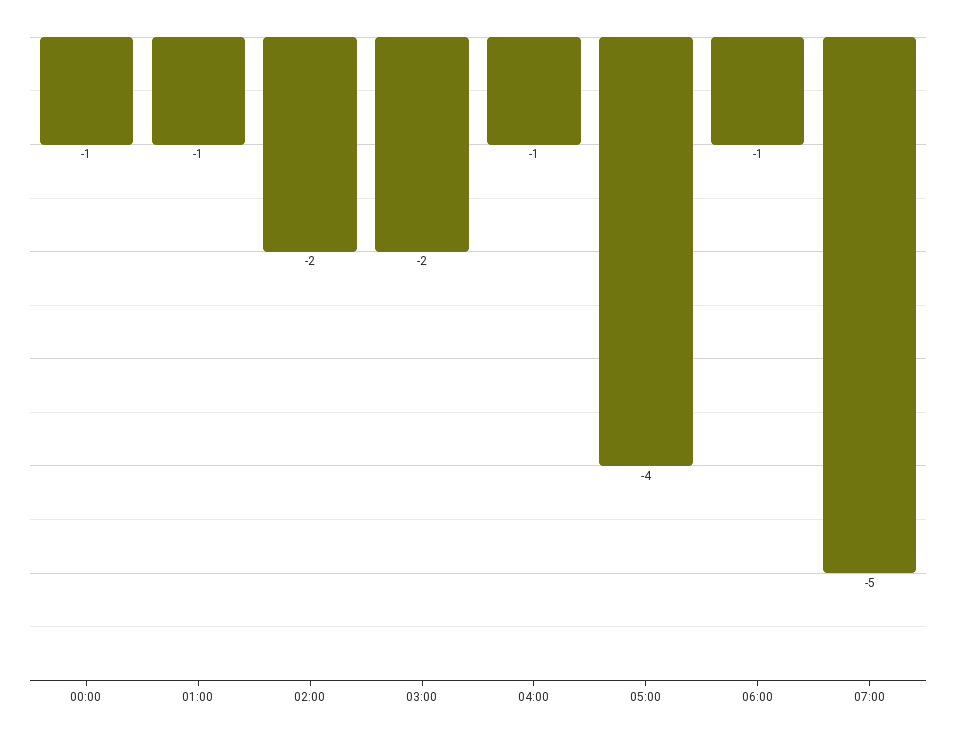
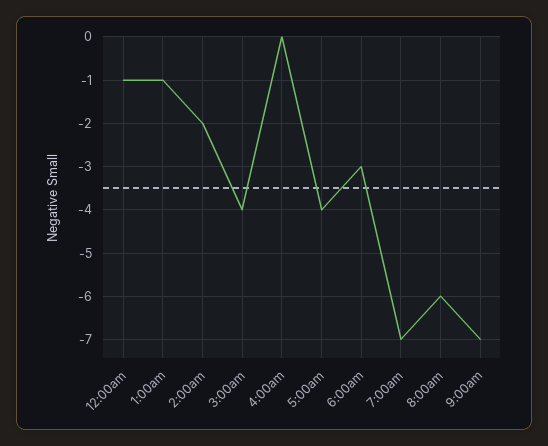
03:00: -2 -> -4
04:00: -1 -> 0
06:00: -1 -> -3
07:00: -5 -> -7
8:00am: none -> -6
9:00am: none -> -7

